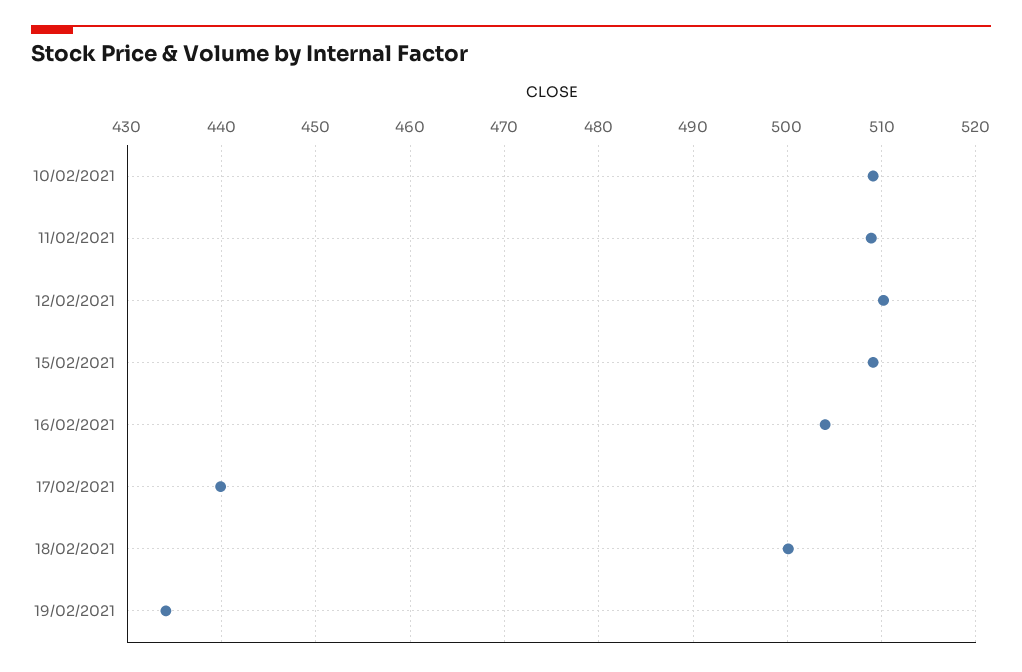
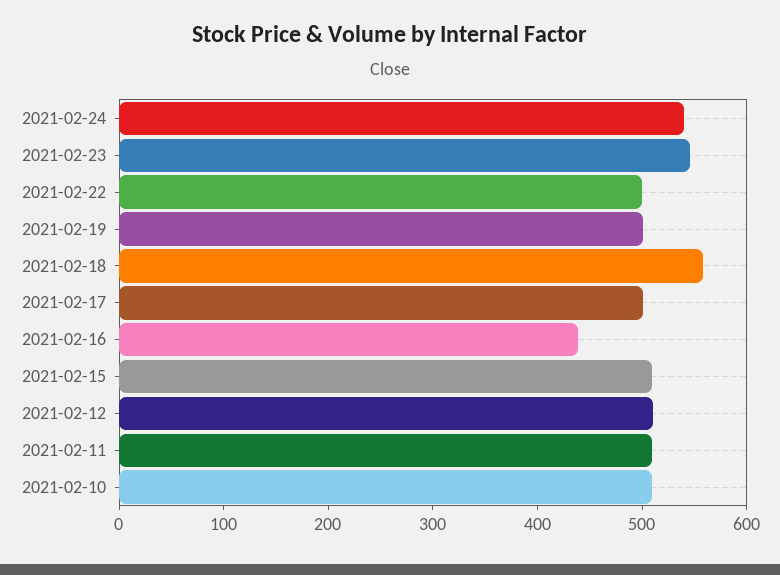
16/02/2021: 504 -> 440
17/02/2021: 440 -> 500
18/02/2021: 500 -> 560
19/02/2021: 434 -> 500
2021-02-24: none -> 540
2021-02-23: none -> 540
2021-02-22: none -> 500

